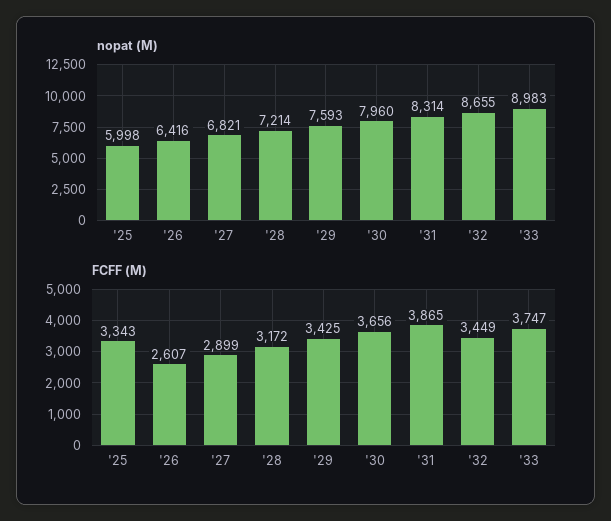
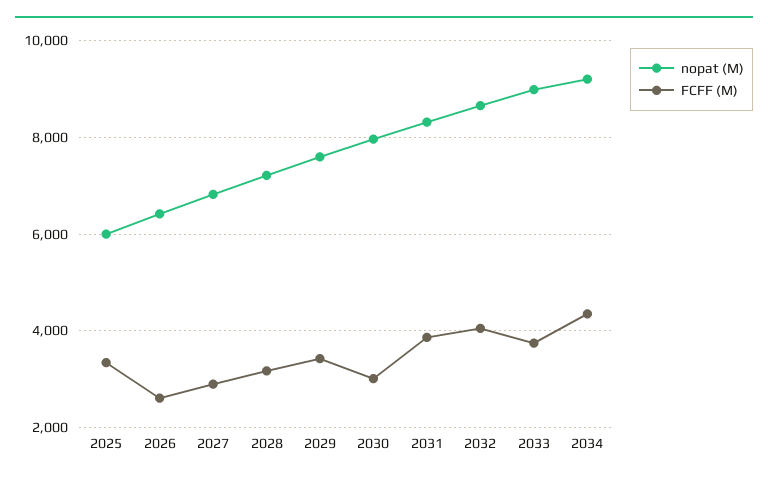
FCFF (M), '30: 3656 -> 3000
FCFF (M), '32: 3449 -> 4000
nopat (M), 2034: none -> 9200
FCFF (M), 2034: none -> 4400

